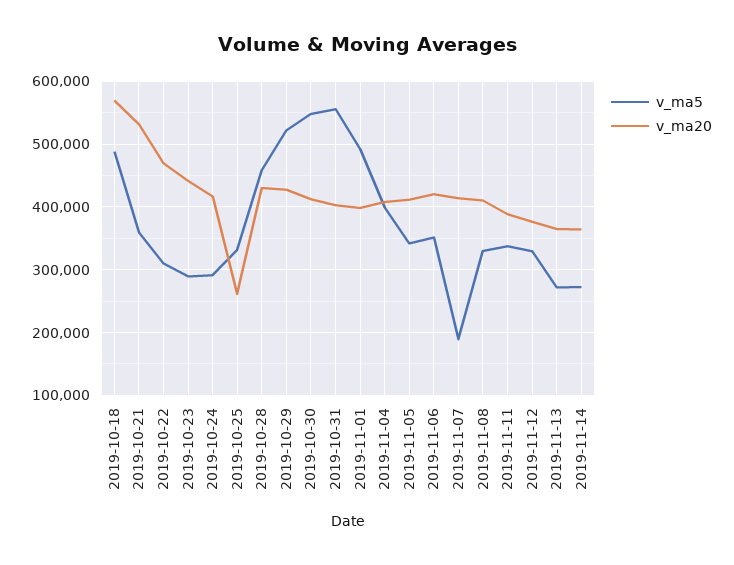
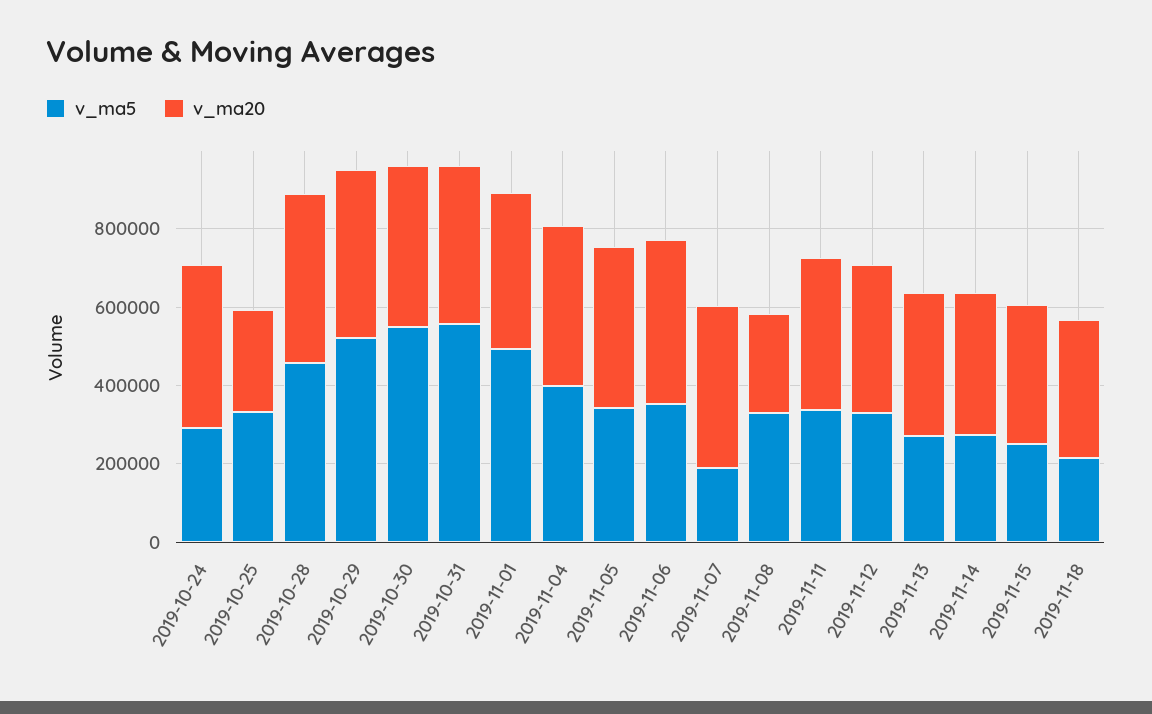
v_ma5, 2019-10-18: 490000 -> none
v_ma20, 2019-10-18: 570000 -> none
v_ma5, 2019-10-21: 360000 -> none
v_ma20, 2019-10-21: 530000 -> none
v_ma5, 2019-10-22: 310000 -> none
v_ma20, 2019-10-22: 470000 -> none
v_ma5, 2019-10-23: 290000 -> none
v_ma20, 2019-10-23: 440000 -> none
v_ma20, 2019-11-08: 410000 -> 250000
v_ma5, 2019-11-15: none -> 250000
v_ma20, 2019-11-15: none -> 350000
v_ma5, 2019-11-18: none -> 200000
v_ma20, 2019-11-18: none -> 350000

